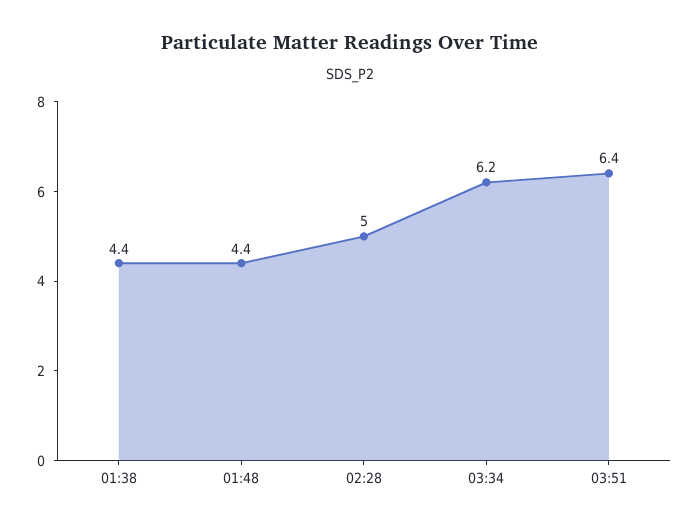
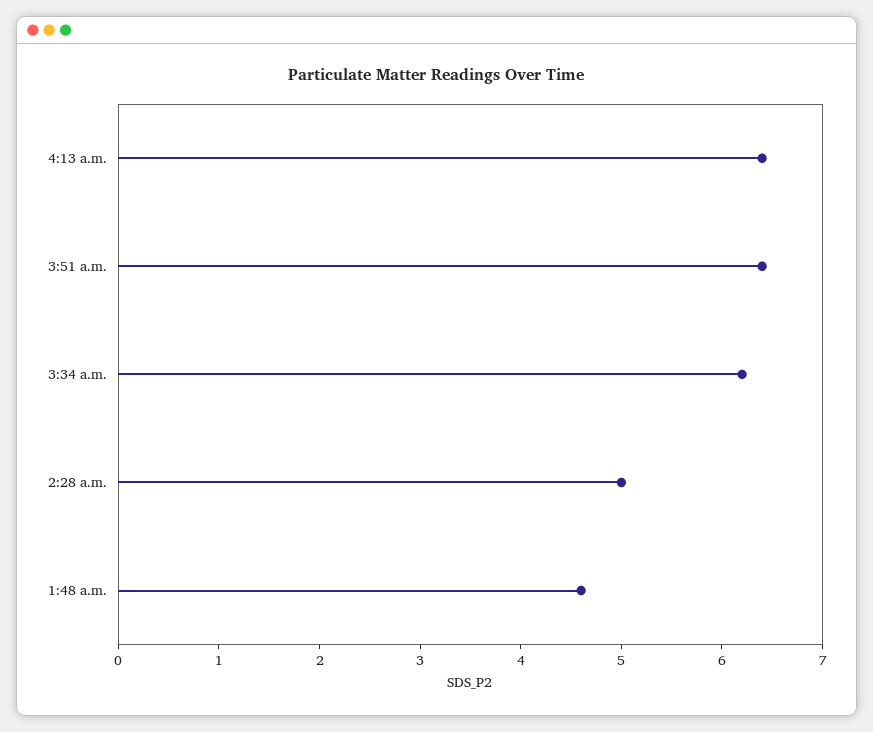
01:38: 4.4 -> none
01:48: 4.4 -> 4.6
4:13 a.m.: none -> 6.4

